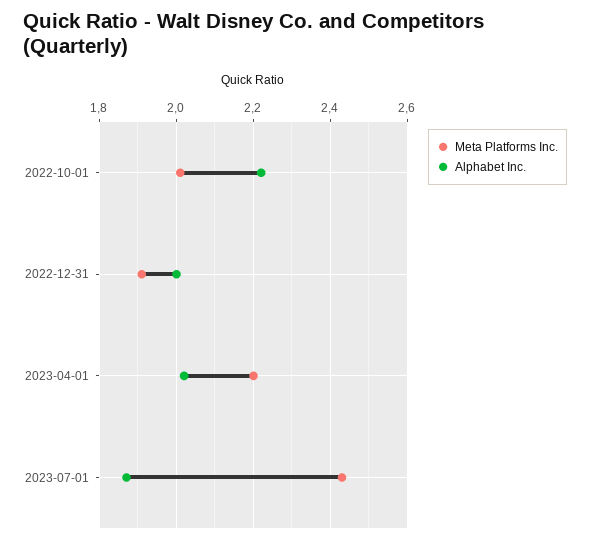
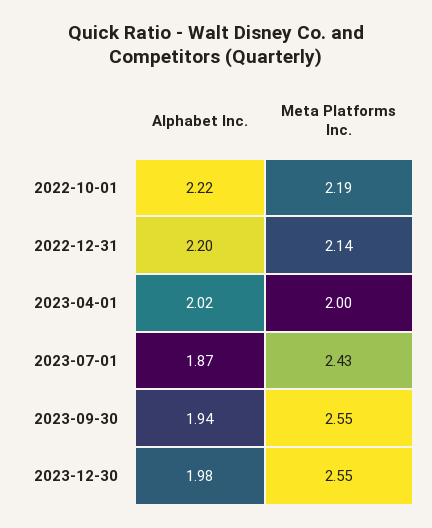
Meta Platforms Inc., 2022-10-01: 2 -> 2.19
Meta Platforms Inc., 2022-12-31: 1.9 -> 2.14
Alphabet Inc., 2022-12-31: 2 -> 2.2
Meta Platforms Inc., 2023-04-01: 2.2 -> 2
Alphabet Inc., 2023-09-30: none -> 1.94
Meta Platforms Inc., 2023-09-30: none -> 2.55
Alphabet Inc., 2023-12-30: none -> 1.98
Meta Platforms Inc., 2023-12-30: none -> 2.55

